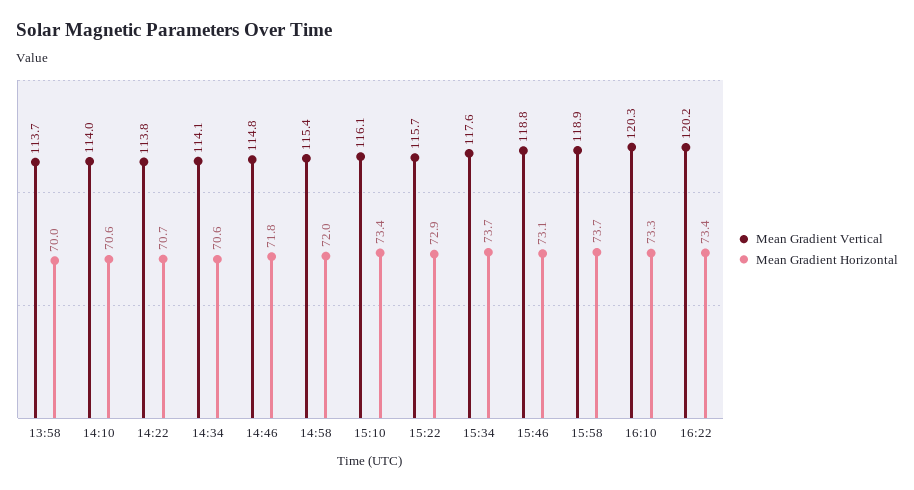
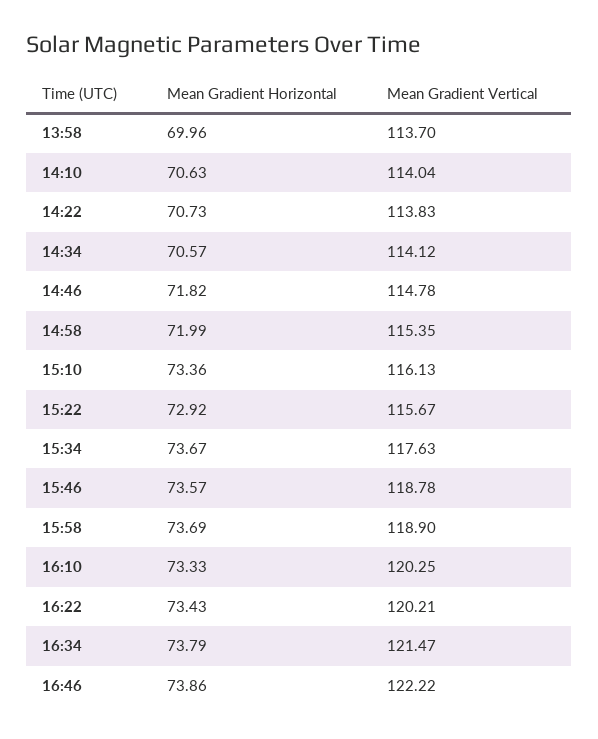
Mean Gradient Horizontal, 15:46: 73.1 -> 73.57
Mean Gradient Horizontal, 16:34: none -> 73.79
Mean Gradient Vertical, 16:34: none -> 121.47
Mean Gradient Horizontal, 16:46: none -> 73.86
Mean Gradient Vertical, 16:46: none -> 122.22

